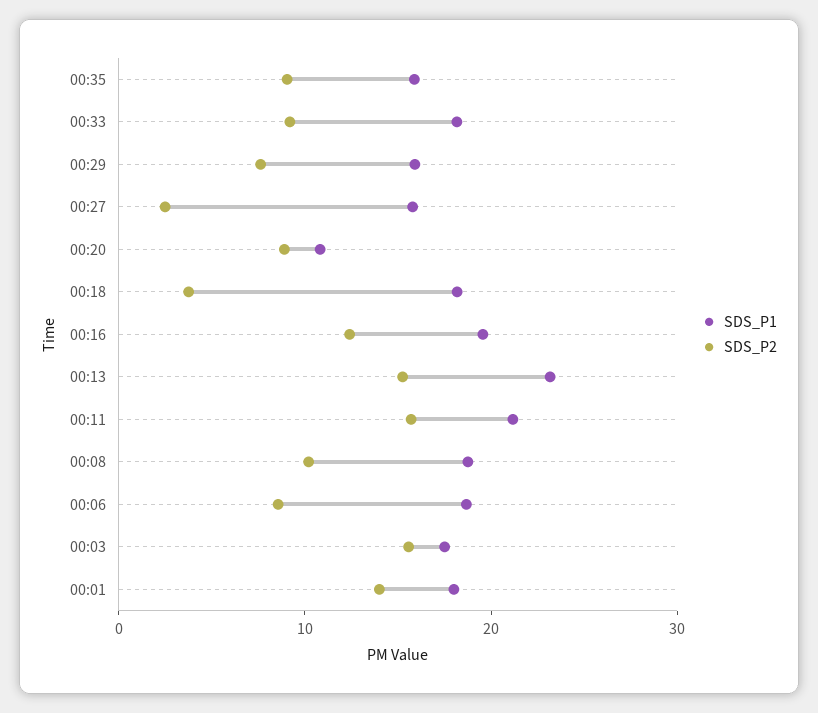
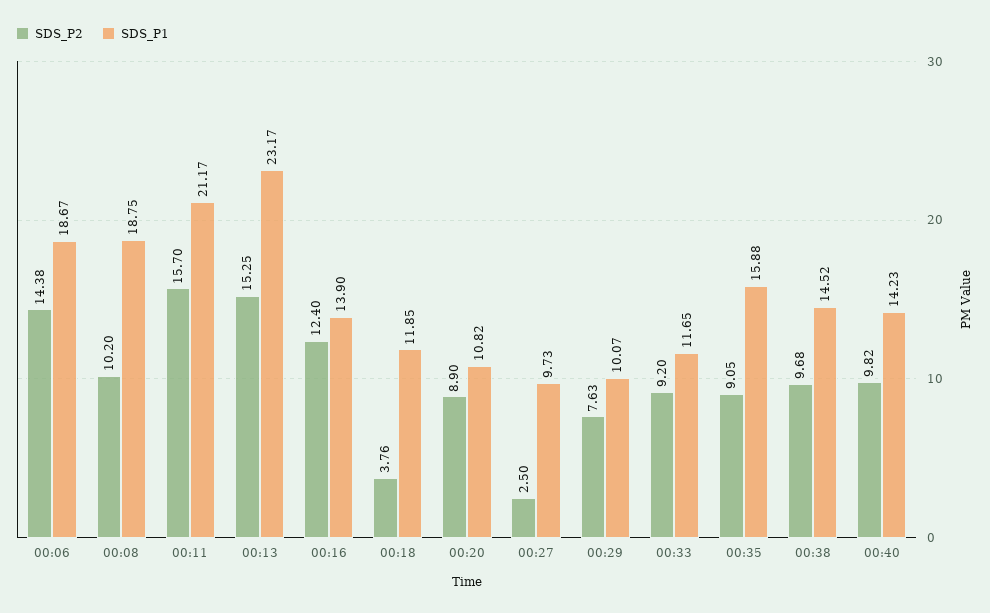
SDS_P1, 00:33: 18 -> 11.65
SDS_P1, 00:29: 16 -> 10.07
SDS_P1, 00:27: 16 -> 9.73
SDS_P1, 00:18: 18 -> 11.85
SDS_P1, 00:16: 20 -> 13.9
SDS_P2, 00:06: 8 -> 14.38
SDS_P1, 00:03: 18 -> none
SDS_P2, 00:03: 16 -> none
SDS_P1, 00:01: 18 -> none
SDS_P2, 00:01: 14 -> none
SDS_P2, 00:38: none -> 9.68
SDS_P1, 00:38: none -> 14.52
SDS_P2, 00:40: none -> 9.82
SDS_P1, 00:40: none -> 14.23

